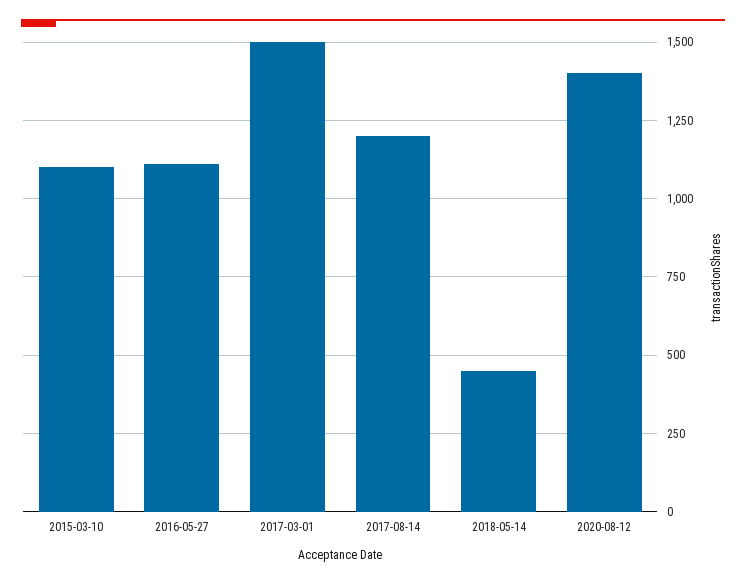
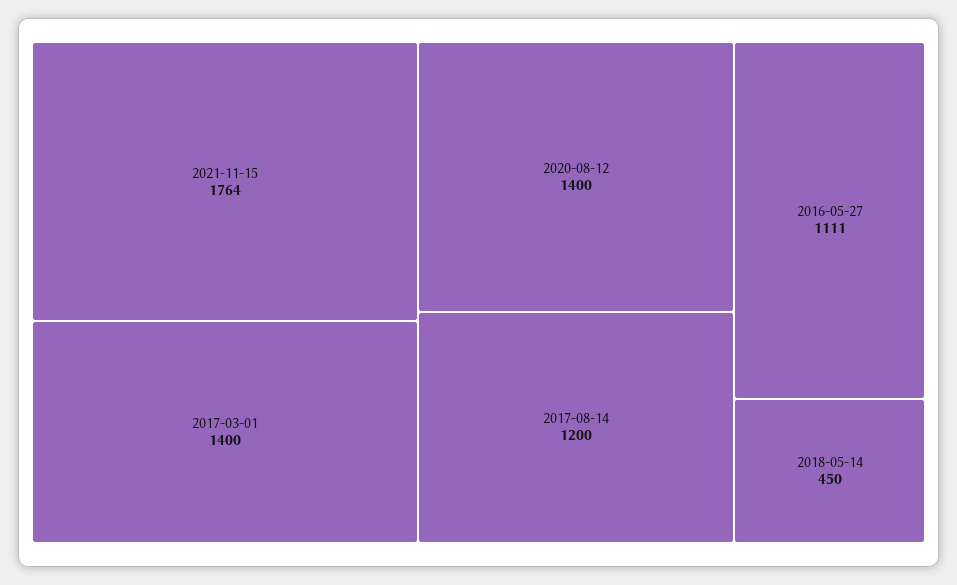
2015-03-10: 1100 -> none
2017-03-01: 1500 -> 1400
2021-11-15: none -> 1764

